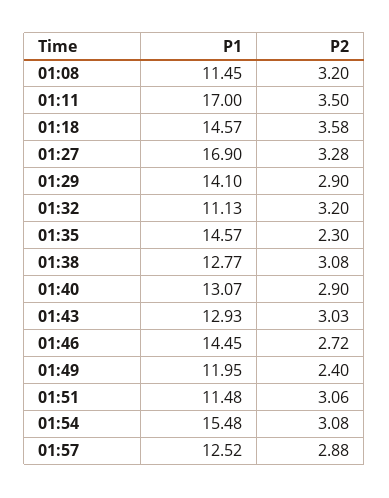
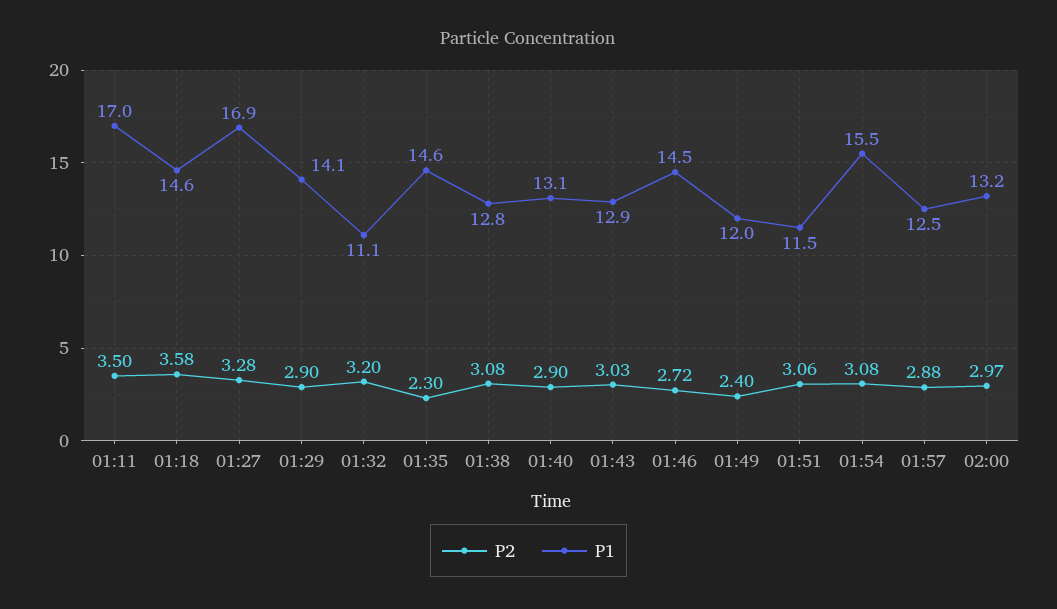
P1, 01:08: 11.45 -> none
P2, 01:08: 3.2 -> none
P2, 02:00: none -> 2.97
P1, 02:00: none -> 13.2

